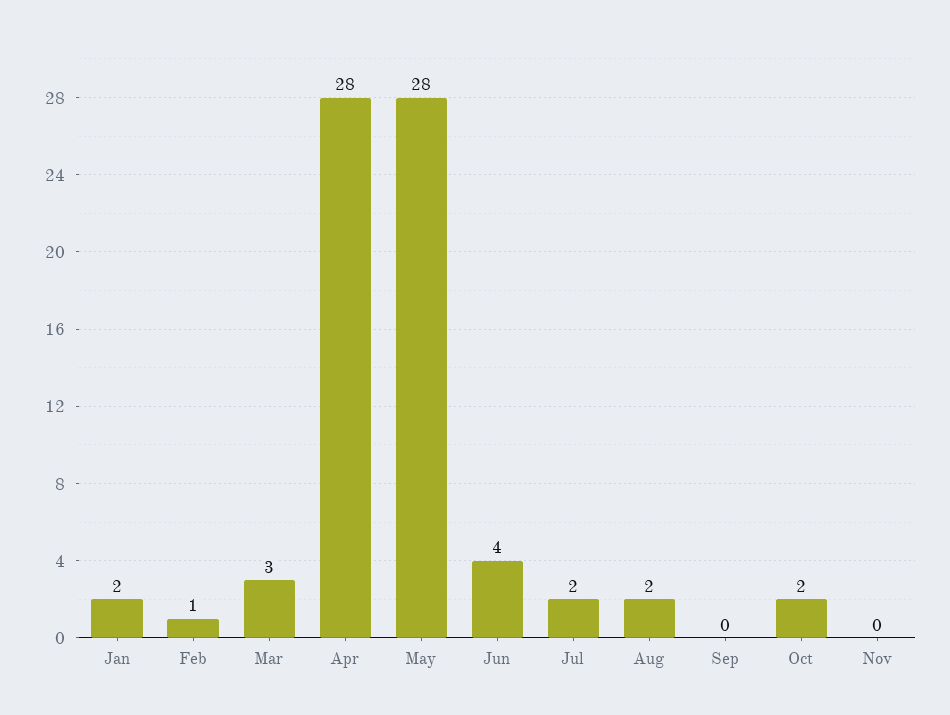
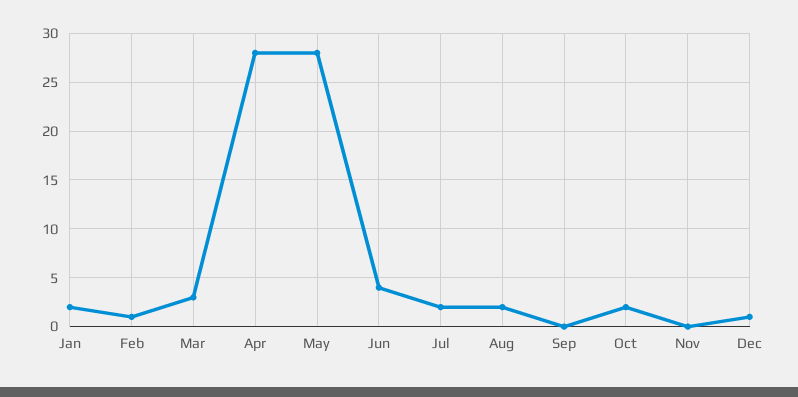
Dec: none -> 1

